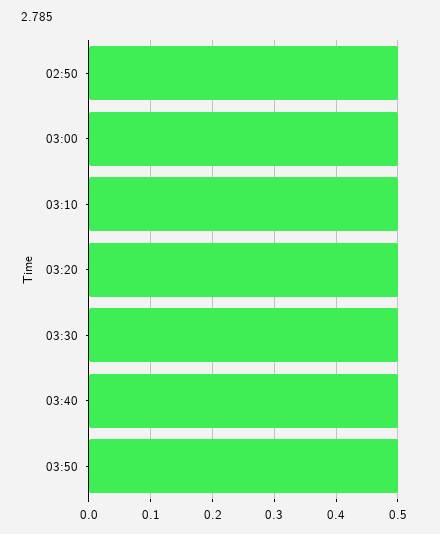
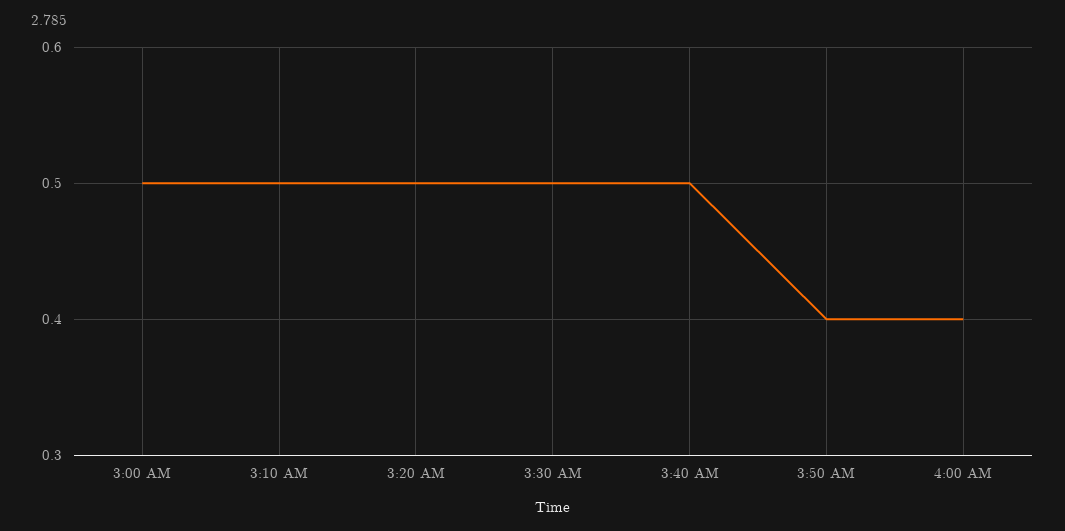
02:50: 0.5 -> none
03:50: 0.5 -> 0.4
4:00 AM: none -> 0.4

